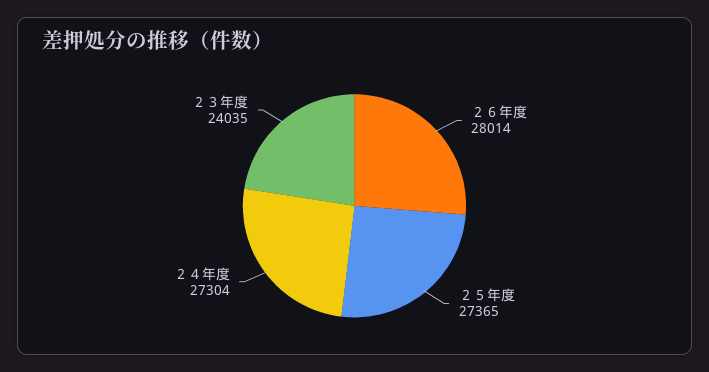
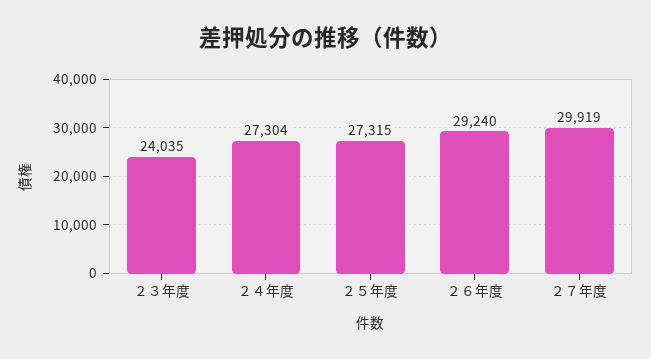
２６年度: 28014 -> 29240
２５年度: 27365 -> 27315
２７年度: none -> 29919

